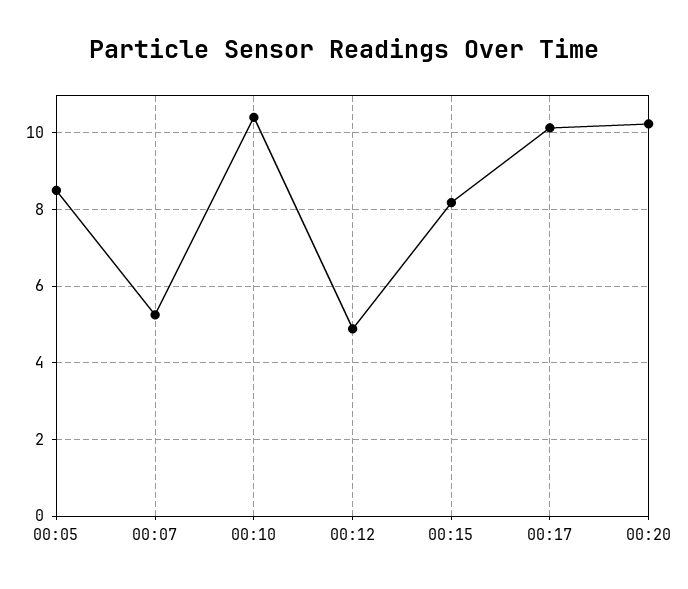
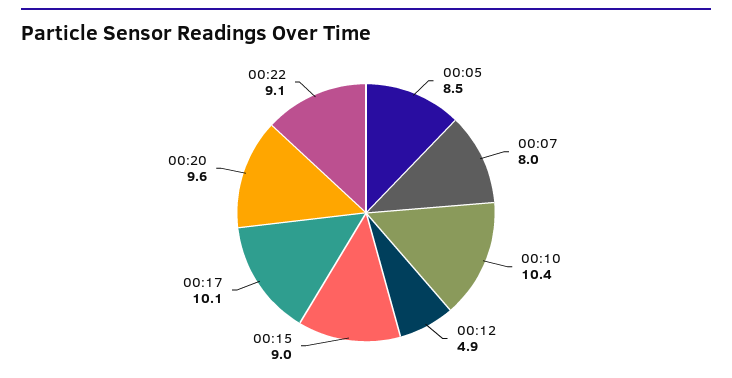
00:07: 5.2 -> 8
00:15: 8.2 -> 9
00:20: 10.2 -> 9.6
00:22: none -> 9.1

